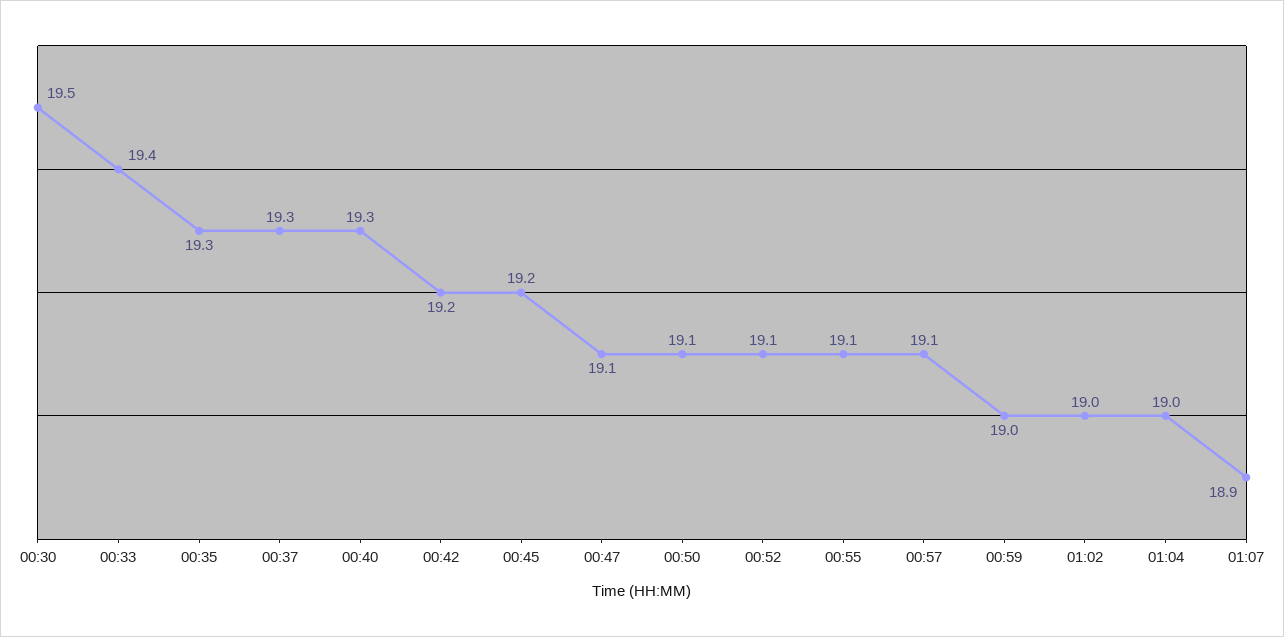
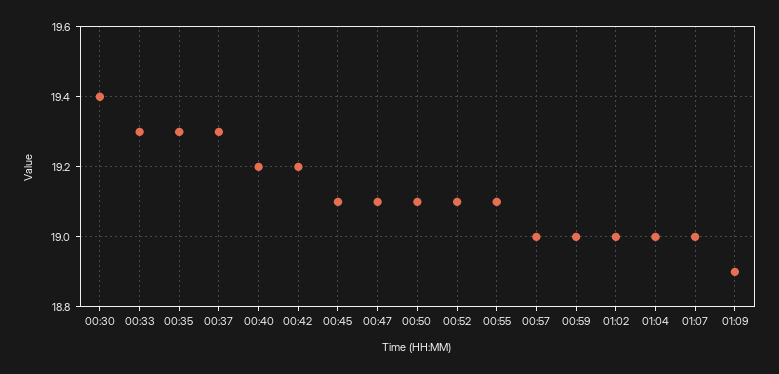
00:30: 19.5 -> 19.4
00:33: 19.4 -> 19.3
00:40: 19.3 -> 19.2
00:45: 19.2 -> 19.1
00:57: 19.1 -> 19
01:07: 18.9 -> 19
01:09: none -> 18.9

